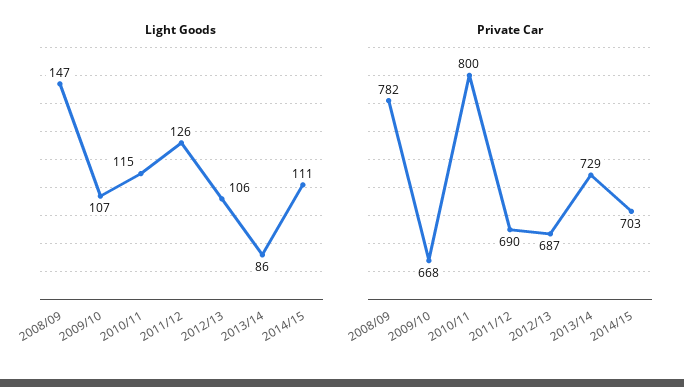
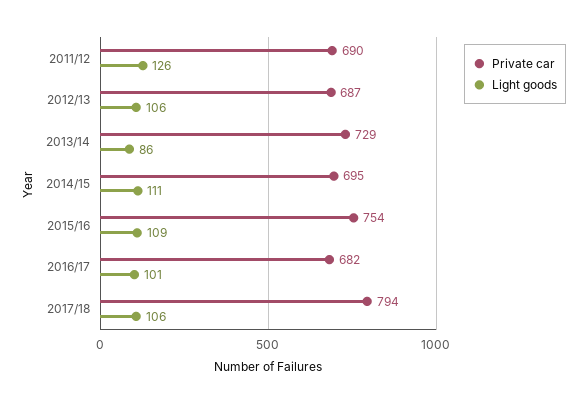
Light Goods, 2008/09: 147 -> none
Light Goods, 2009/10: 107 -> none
Light Goods, 2010/11: 115 -> none
Private Car, 2008/09: 782 -> none
Private Car, 2009/10: 668 -> none
Private Car, 2010/11: 800 -> none
Private Car, 2014/15: 703 -> 695
Private Car, 2015/16: none -> 754
Light Goods, 2015/16: none -> 109
Private Car, 2016/17: none -> 682
Light Goods, 2016/17: none -> 101
Private Car, 2017/18: none -> 794
Light Goods, 2017/18: none -> 106

